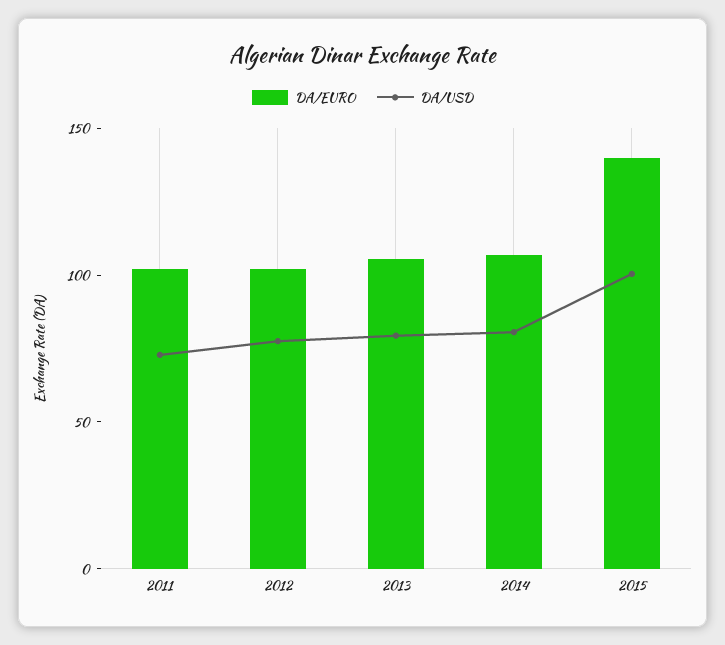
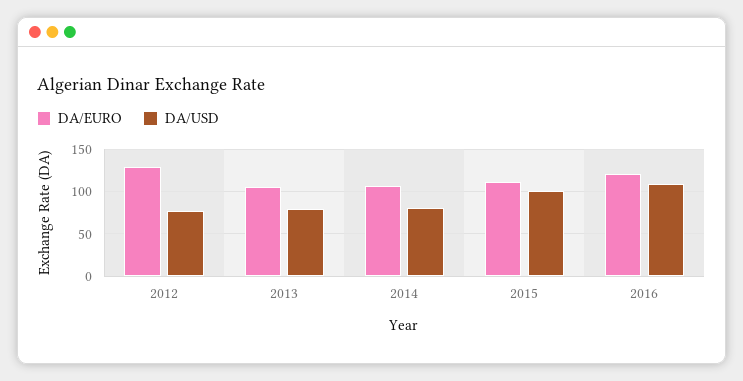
DA/EURO, 2011: 100 -> none
DA/USD, 2011: 70 -> none
DA/EURO, 2012: 100 -> 130
DA/EURO, 2015: 140 -> 110
DA/EURO, 2016: none -> 120
DA/USD, 2016: none -> 110

